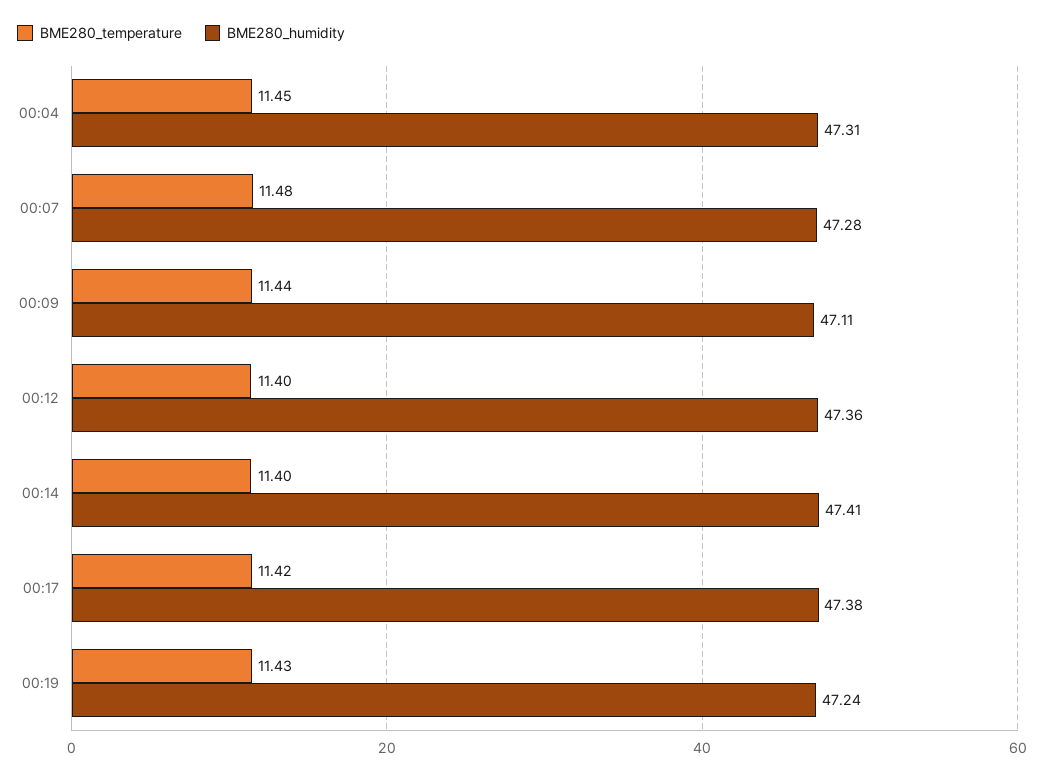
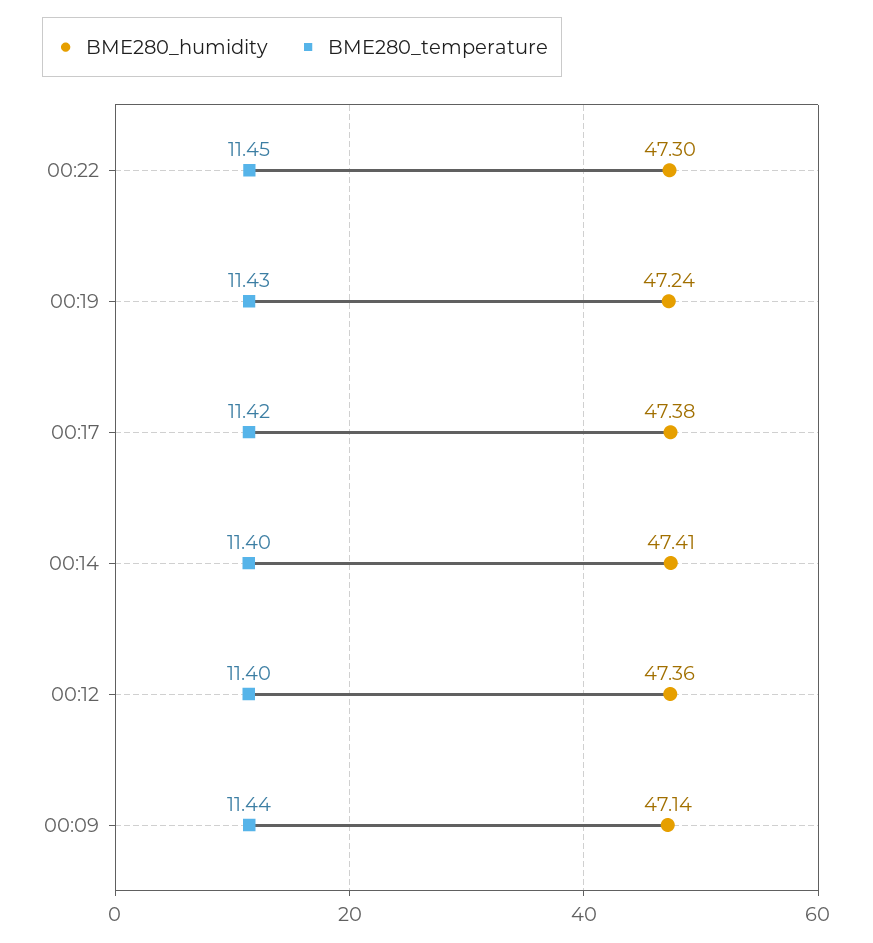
BME280_temperature, 00:04: 11.45 -> none
BME280_humidity, 00:04: 47.31 -> none
BME280_temperature, 00:07: 11.48 -> none
BME280_humidity, 00:07: 47.28 -> none
BME280_humidity, 00:09: 47.11 -> 47.14
BME280_humidity, 00:22: none -> 47.3
BME280_temperature, 00:22: none -> 11.45

